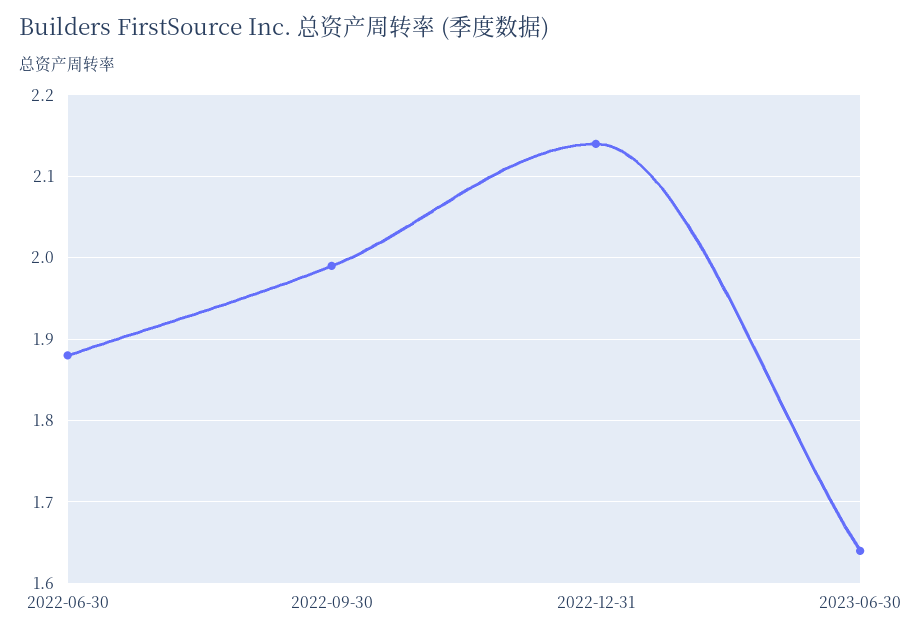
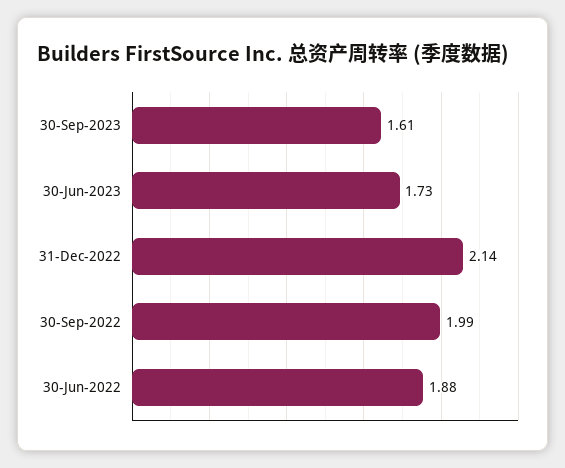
2023-06-30: 1.64 -> 1.73
30-Sep-2023: none -> 1.61

